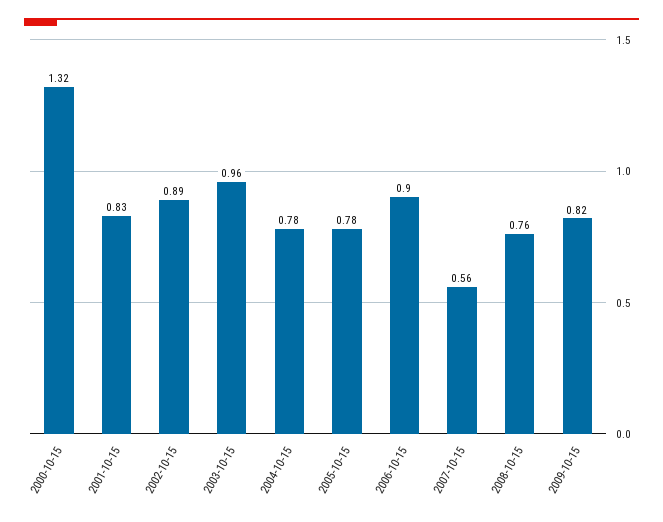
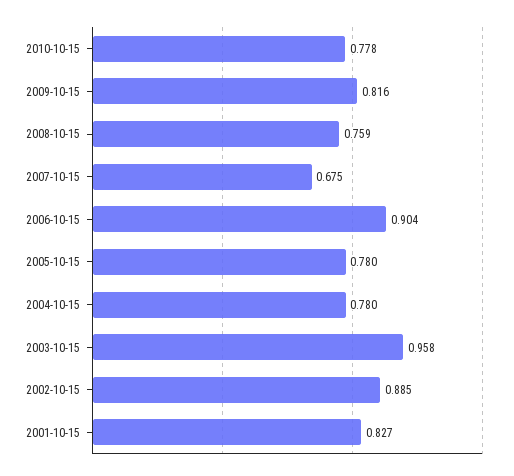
2000-10-15: 1.32 -> none
2007-10-15: 0.56 -> 0.675
2010-10-15: none -> 0.778

